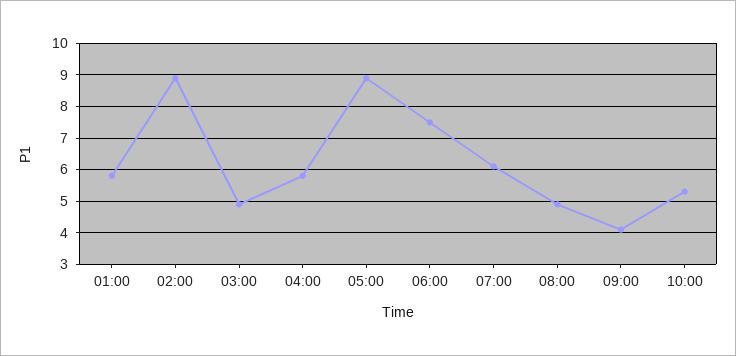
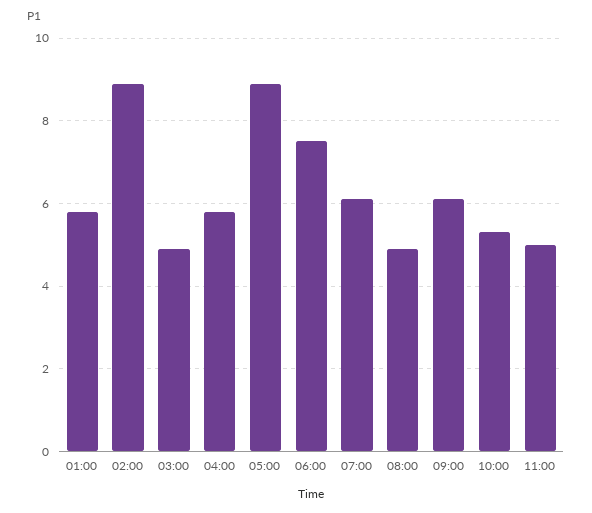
09:00: 4 -> 6
11:00: none -> 5

